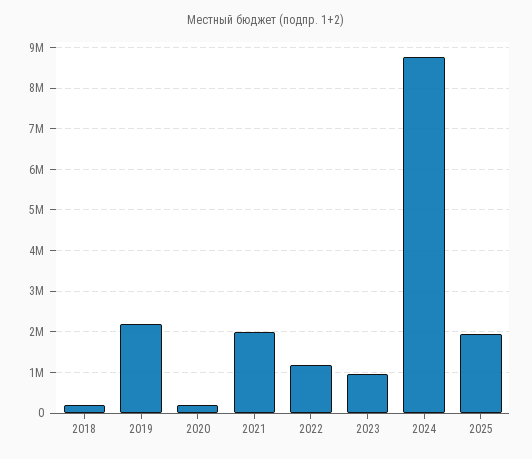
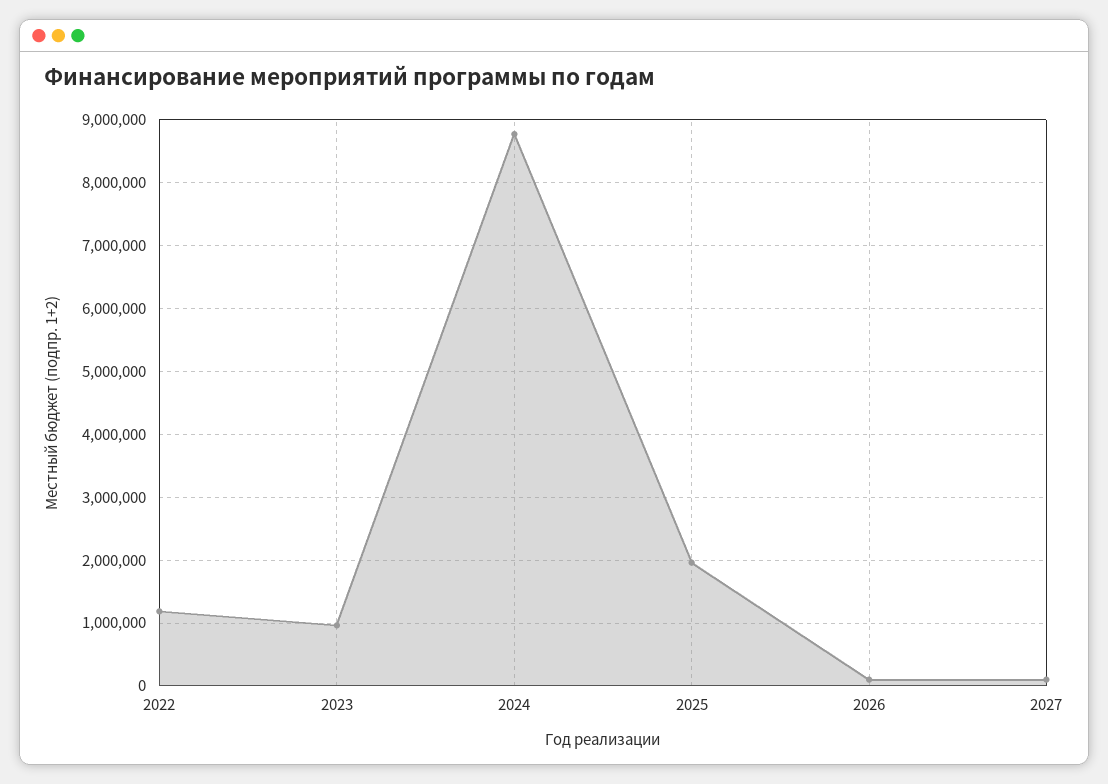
2018: 200000 -> none
2019: 2200000 -> none
2020: 200000 -> none
2021: 2000000 -> none
2026: none -> 100000
2027: none -> 100000

